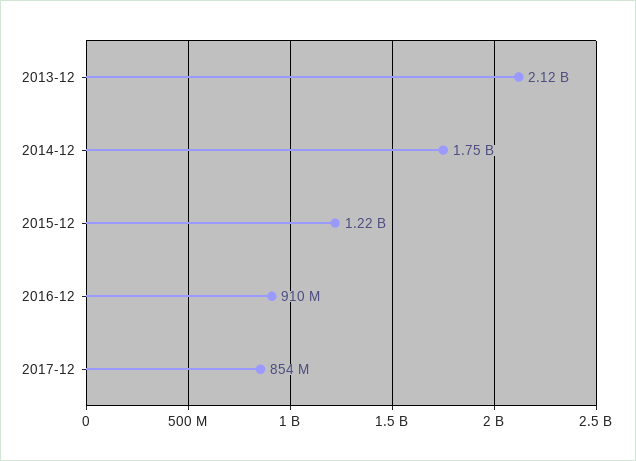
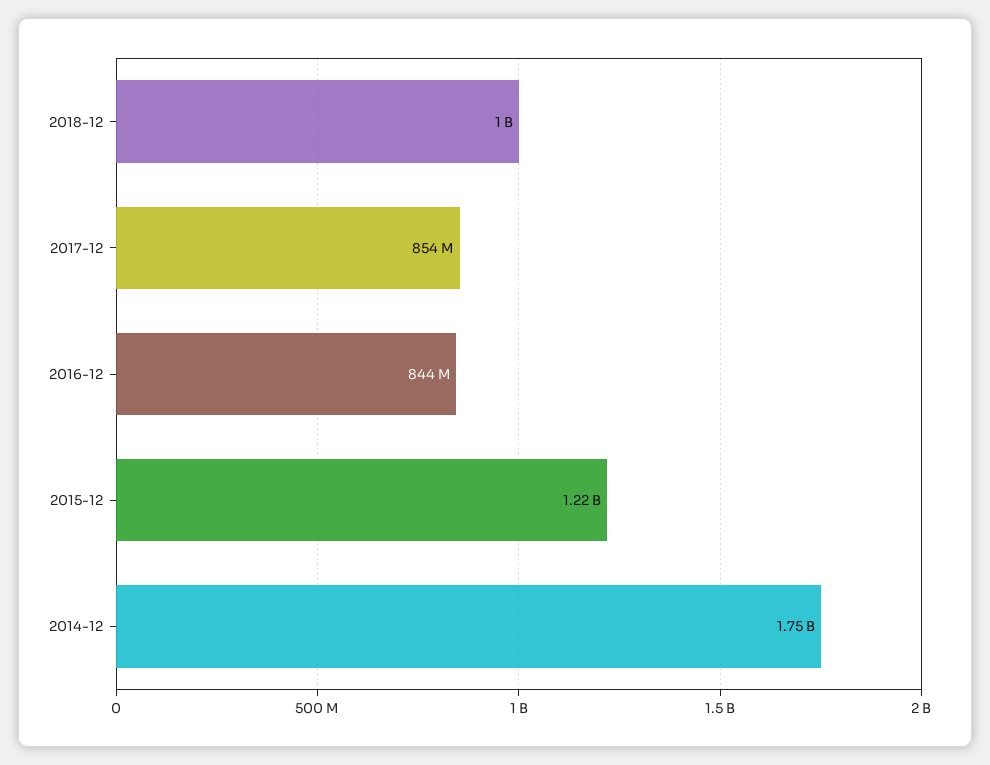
2013-12: 2120000000 -> none
2016-12: 910000000 -> 844000000
2018-12: none -> 1000000000

